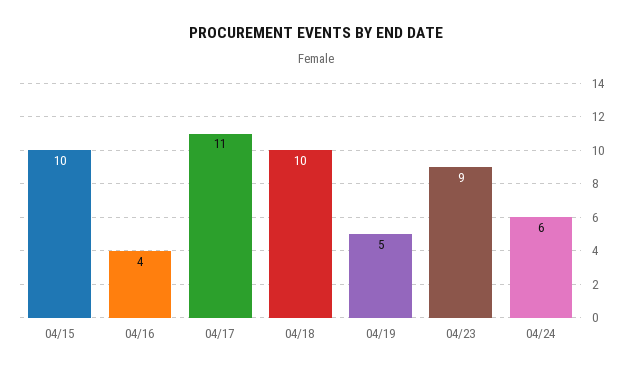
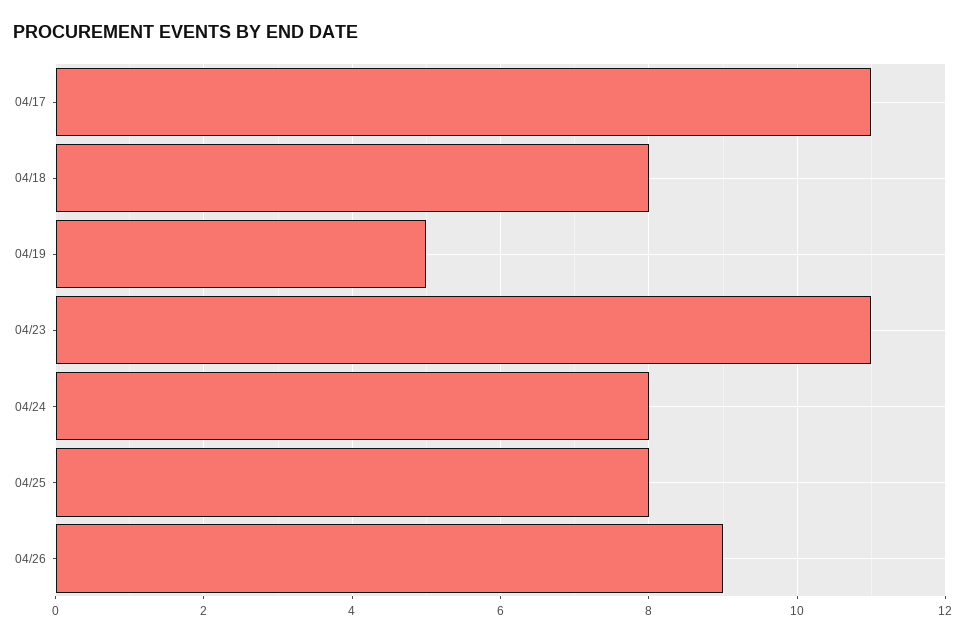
04/15: 10 -> none
04/16: 4 -> none
04/18: 10 -> 8
04/23: 9 -> 11
04/24: 6 -> 8
04/25: none -> 8
04/26: none -> 9

